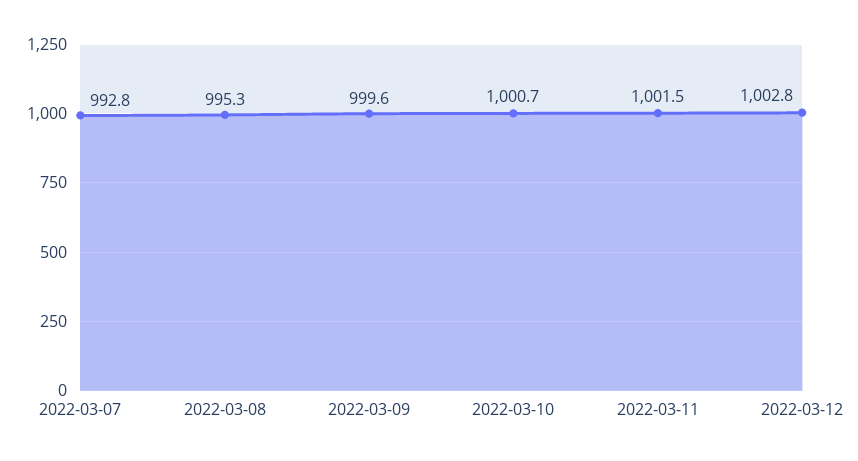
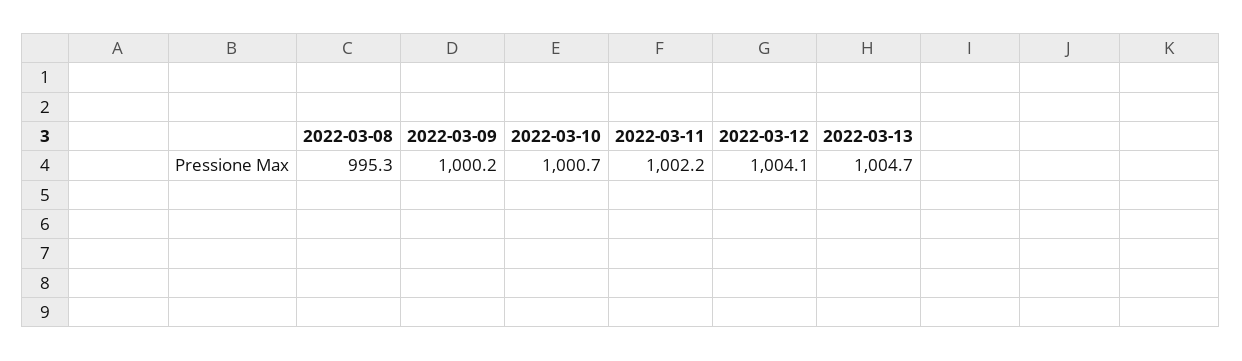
2022-03-07: 992.8 -> none
2022-03-09: 999.6 -> 1000.2
2022-03-11: 1001.5 -> 1002.2
2022-03-12: 1002.8 -> 1004.1
2022-03-13: none -> 1004.7

